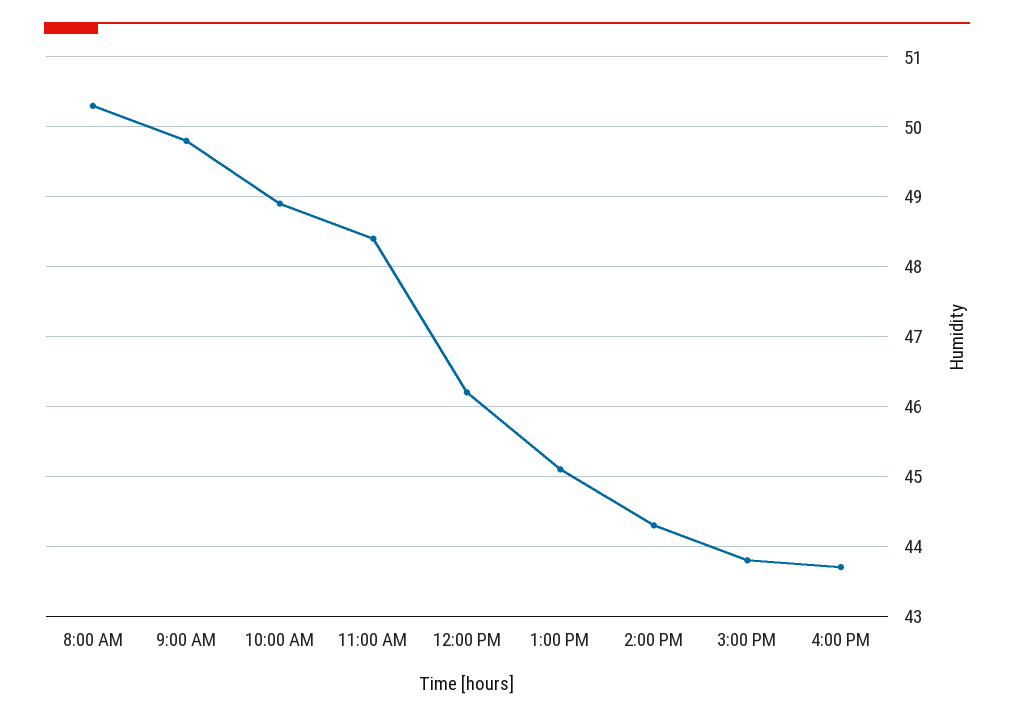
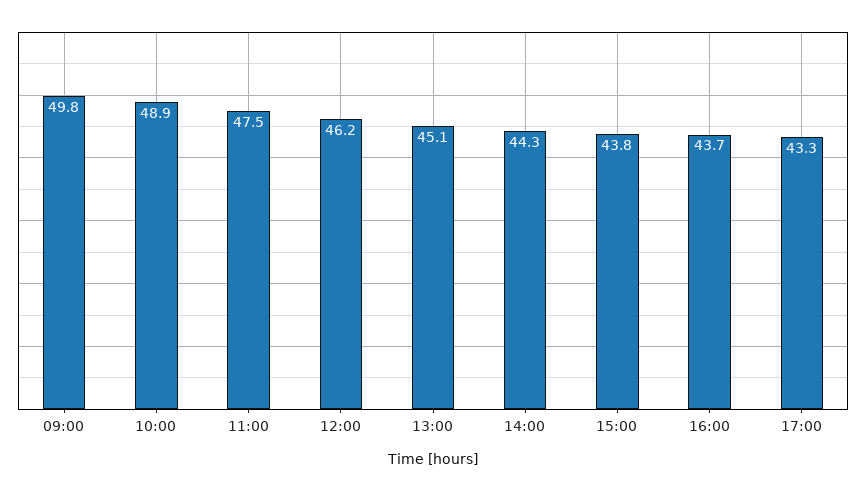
8:00 AM: 50.3 -> none
11:00 AM: 48.4 -> 47.5
17:00: none -> 43.3

